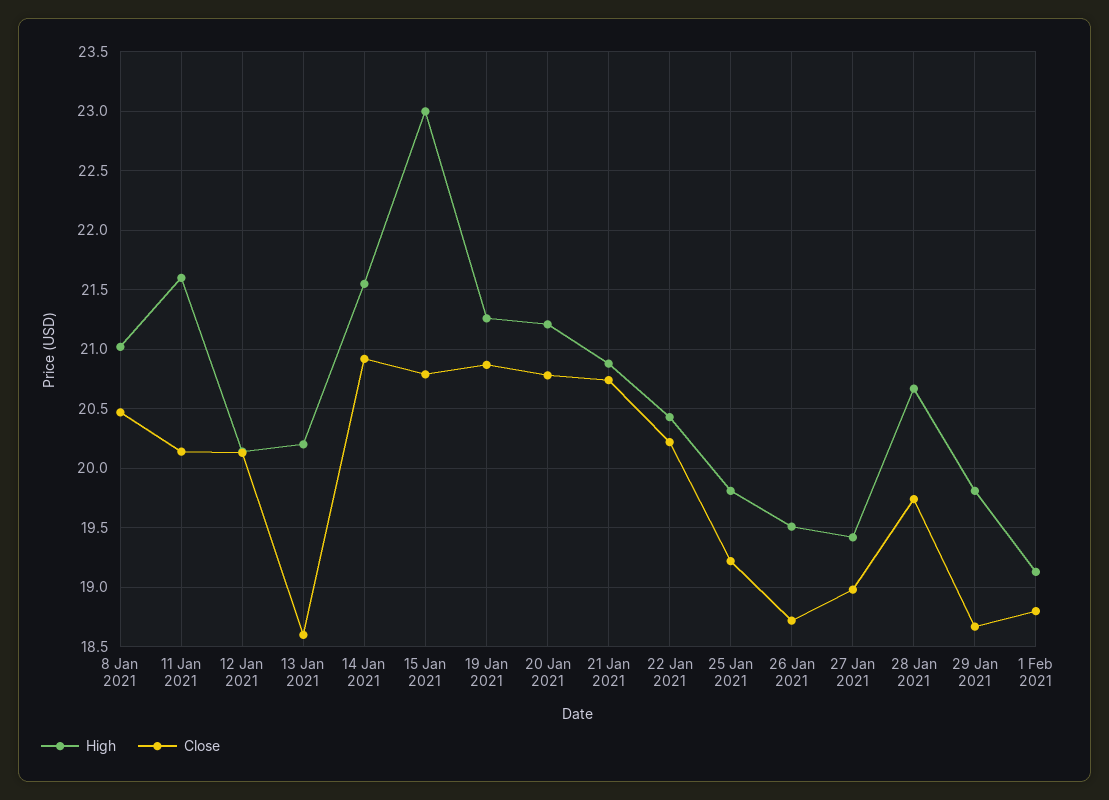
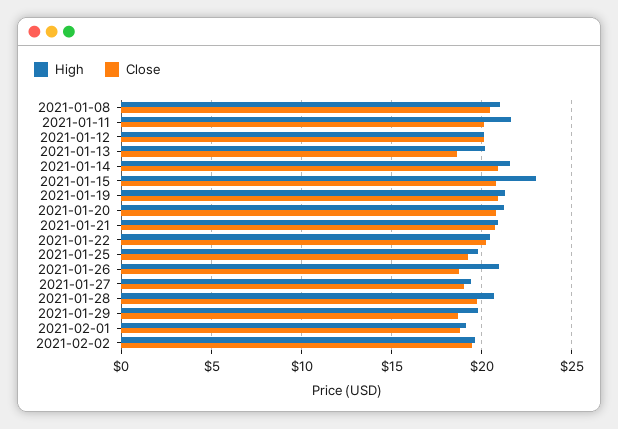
High, 26 Jan 2021: 19.5 -> 21
High, 2021-02-02: none -> 19.5
Close, 2021-02-02: none -> 19.5

